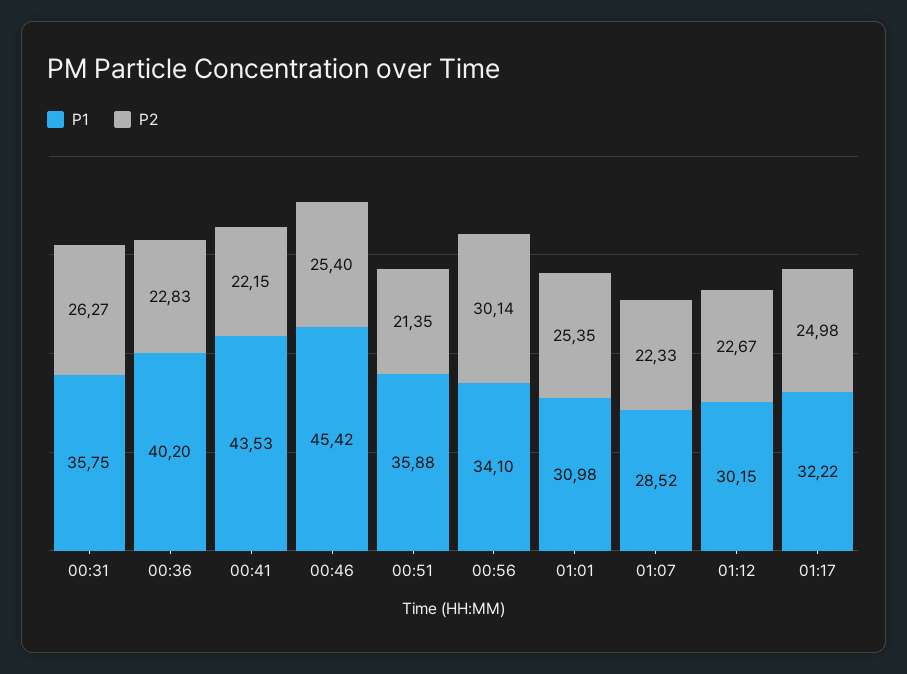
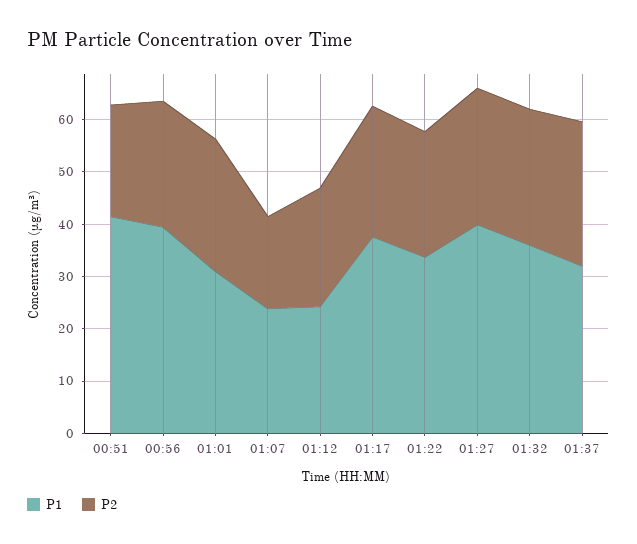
P1, 00:31: 35.75 -> none
P2, 00:31: 26.27 -> none
P1, 00:36: 40.2 -> none
P2, 00:36: 22.83 -> none
P1, 00:41: 43.53 -> none
P2, 00:41: 22.15 -> none
P1, 00:46: 45.42 -> none
P2, 00:46: 25.4 -> none
P1, 00:51: 35.88 -> 42
P1, 00:56: 34.1 -> 40
P2, 00:56: 30.14 -> 24
P1, 01:07: 28.52 -> 24
P2, 01:07: 22.33 -> 18
P1, 01:12: 30.15 -> 24
P1, 01:17: 32.22 -> 38
P1, 01:22: none -> 34
P2, 01:22: none -> 24
P1, 01:27: none -> 40
P2, 01:27: none -> 26
P1, 01:32: none -> 36
P2, 01:32: none -> 26
P1, 01:37: none -> 32
P2, 01:37: none -> 28

